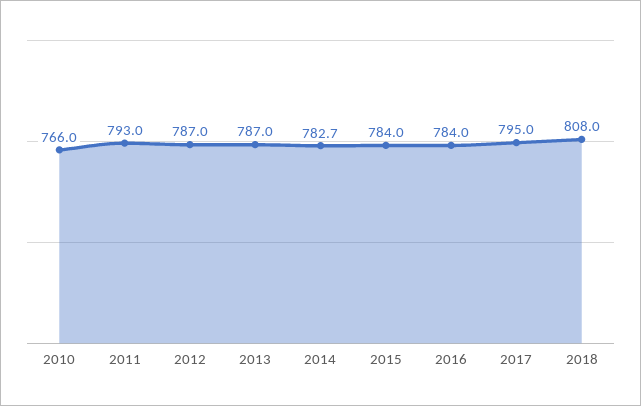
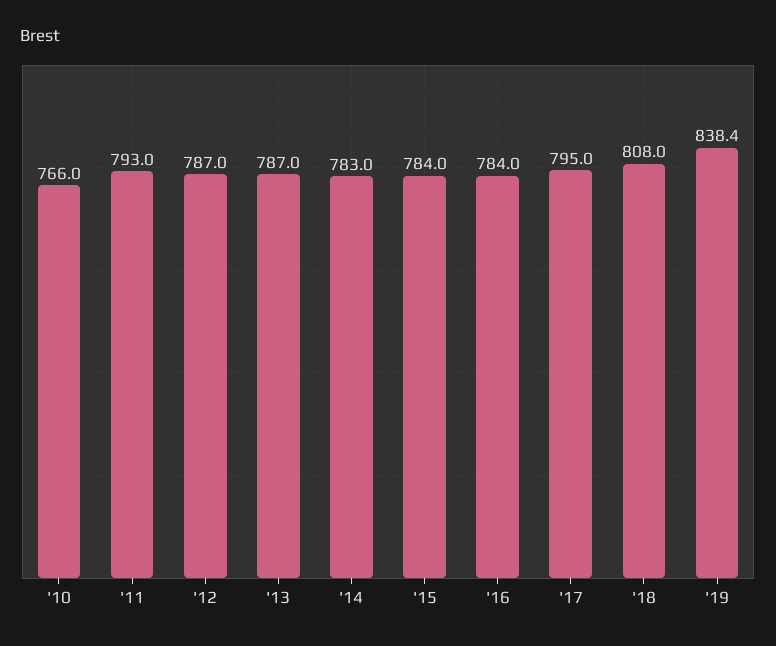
2014: 782.7 -> 783
'19: none -> 838.4

